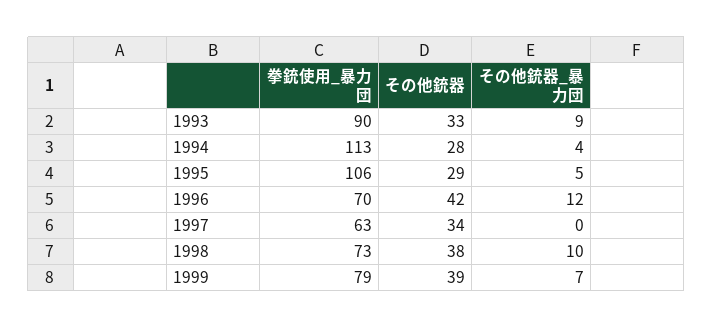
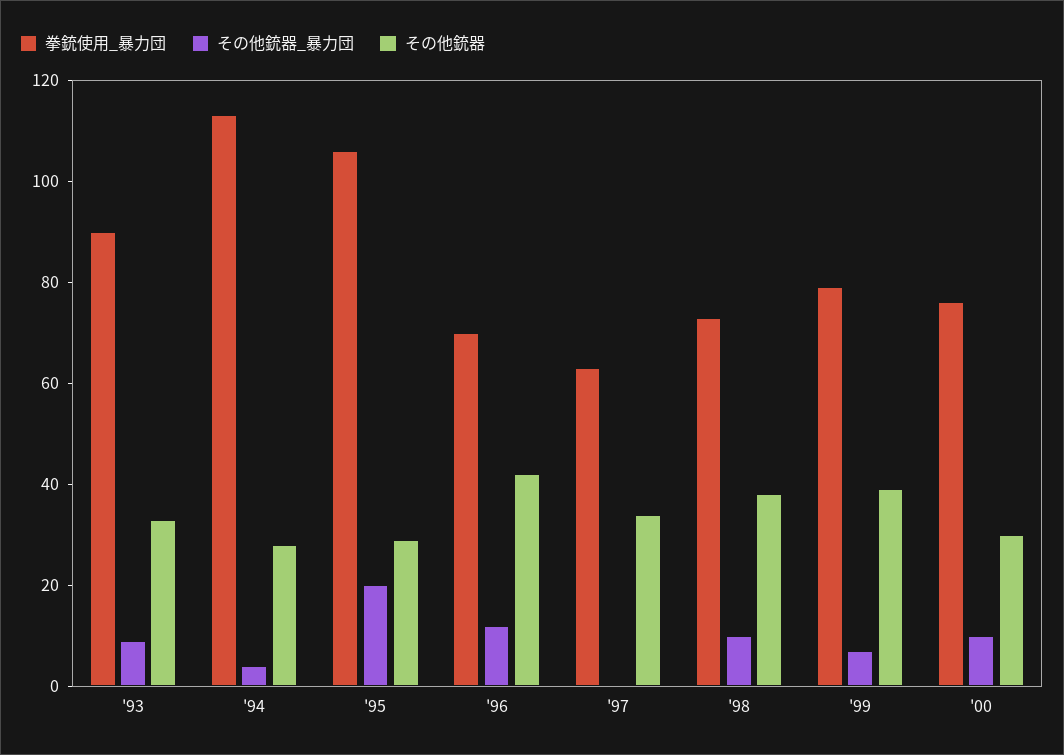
その他銃器_暴力団, 1995: 5 -> 20
拳銃使用_暴力団, '00: none -> 75
その他銃器_暴力団, '00: none -> 10
その他銃器, '00: none -> 30

